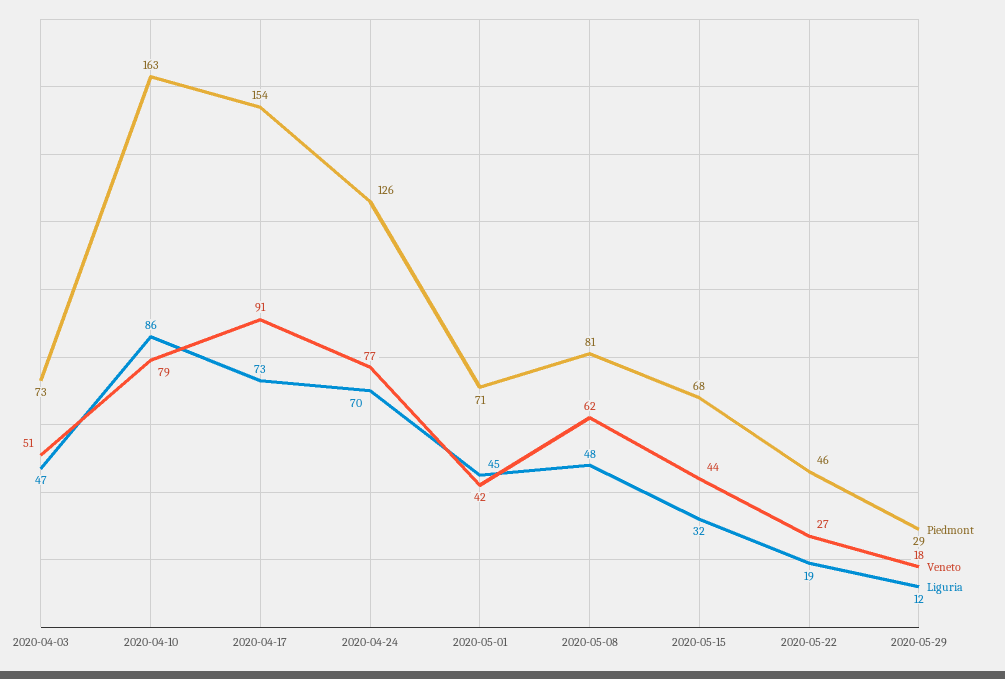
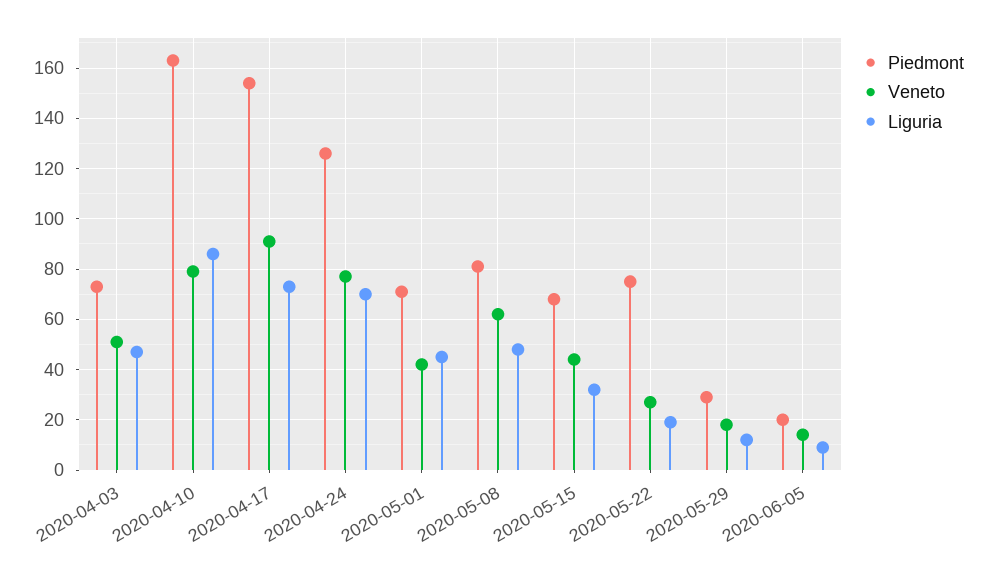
Piedmont, 2020-05-22: 46 -> 75
Piedmont, 2020-06-05: none -> 20
Veneto, 2020-06-05: none -> 15
Liguria, 2020-06-05: none -> 10

